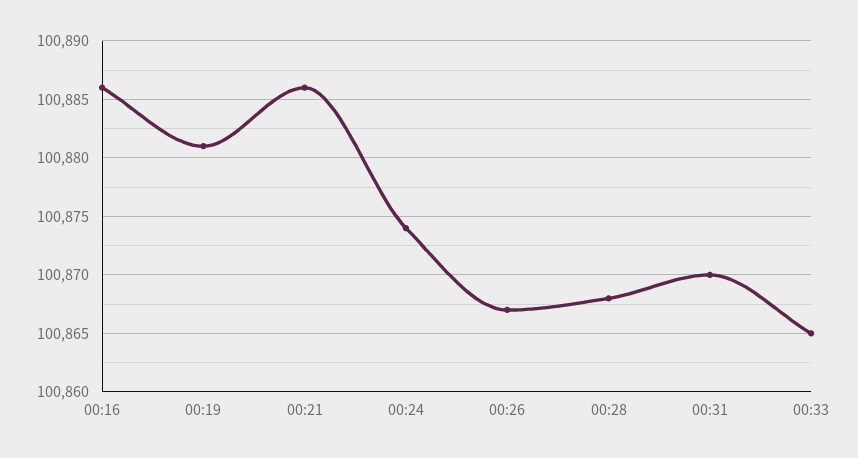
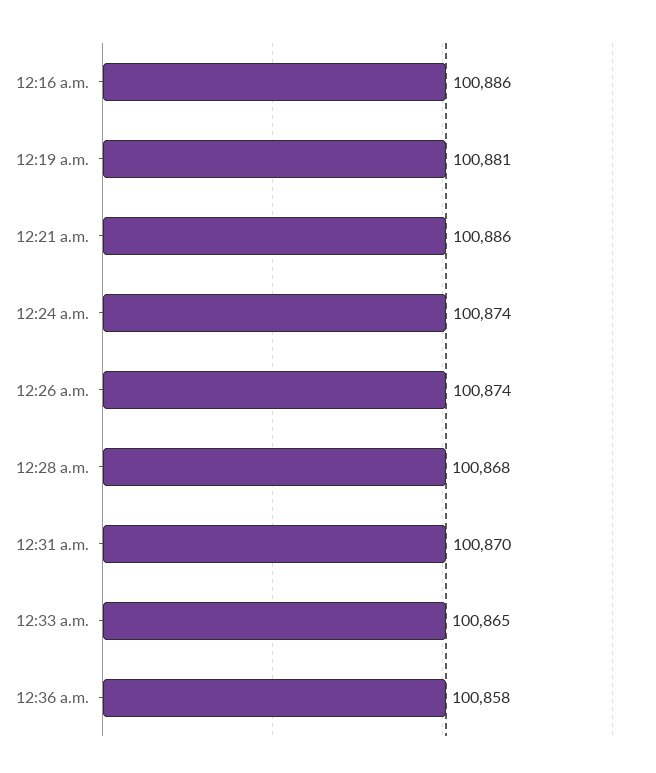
00:26: 100867 -> 100874
12:36 a.m.: none -> 100858

